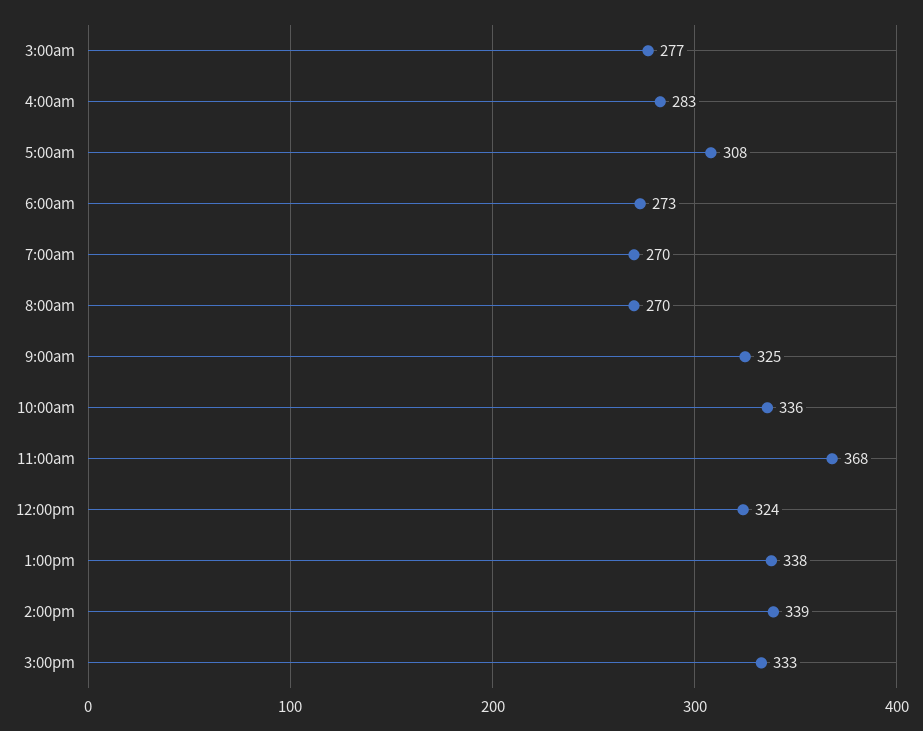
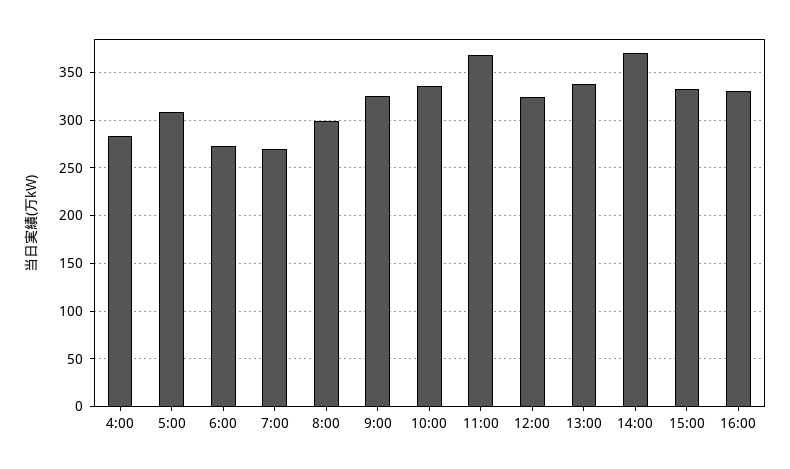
3:00am: 277 -> none
8:00am: 270 -> 300
2:00pm: 339 -> 370
16:00: none -> 330

